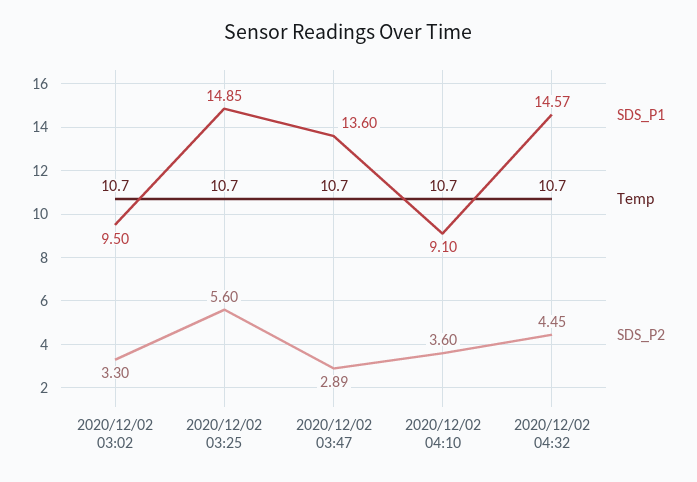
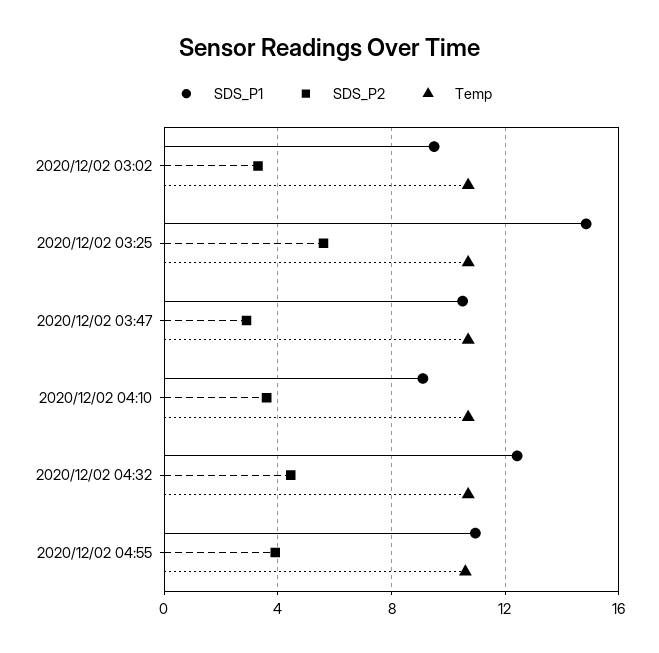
SDS_P1, 2020/12/02 03:47: 13.6 -> 10.5
SDS_P1, 2020/12/02 04:32: 14.57 -> 12.5
SDS_P1, 2020/12/02 04:55: none -> 11
SDS_P2, 2020/12/02 04:55: none -> 4
Temp, 2020/12/02 04:55: none -> 10.5

